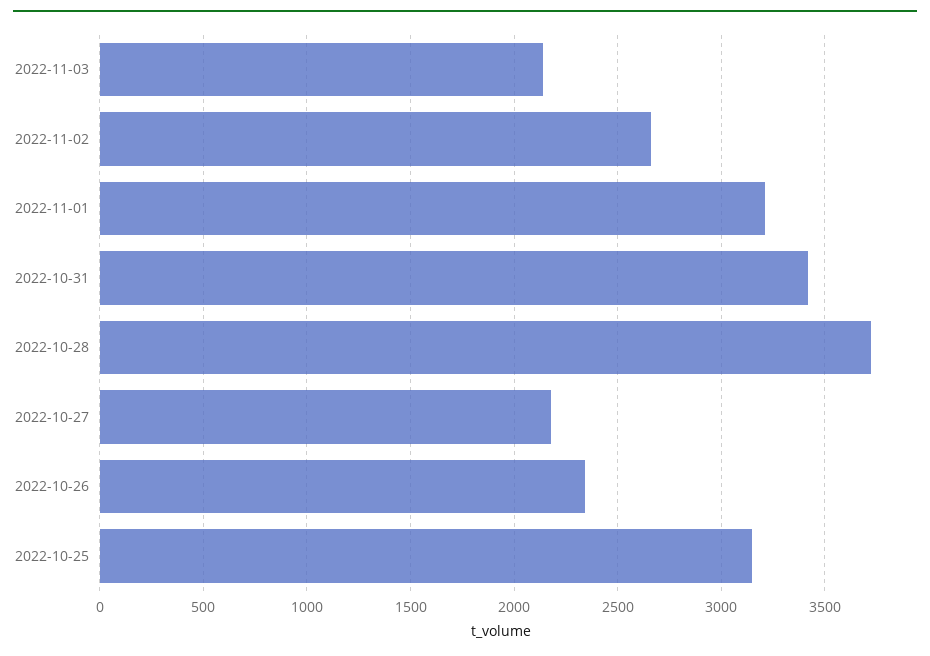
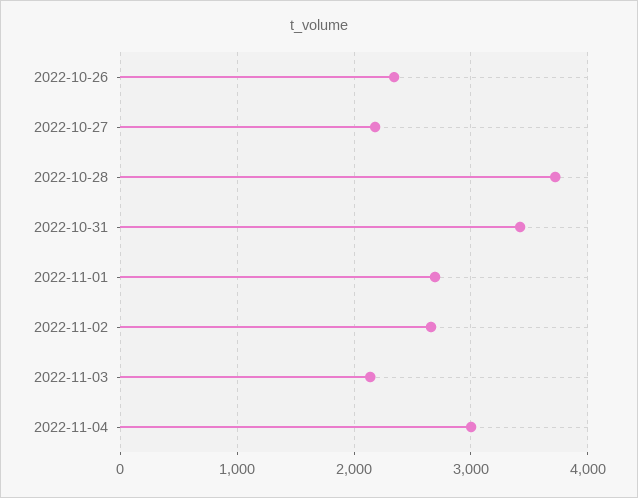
2022-11-01: 3200 -> 2700
2022-10-25: 3150 -> none
2022-11-04: none -> 3000

